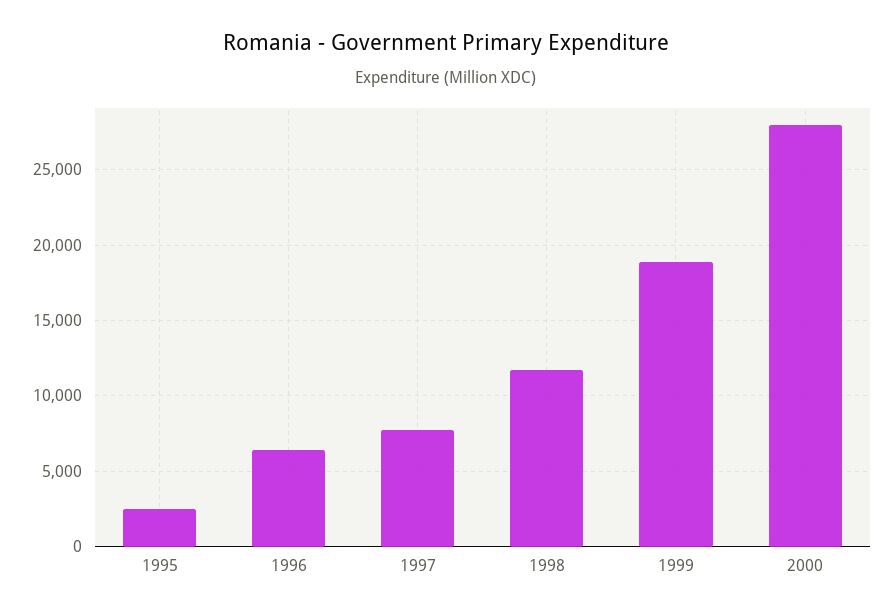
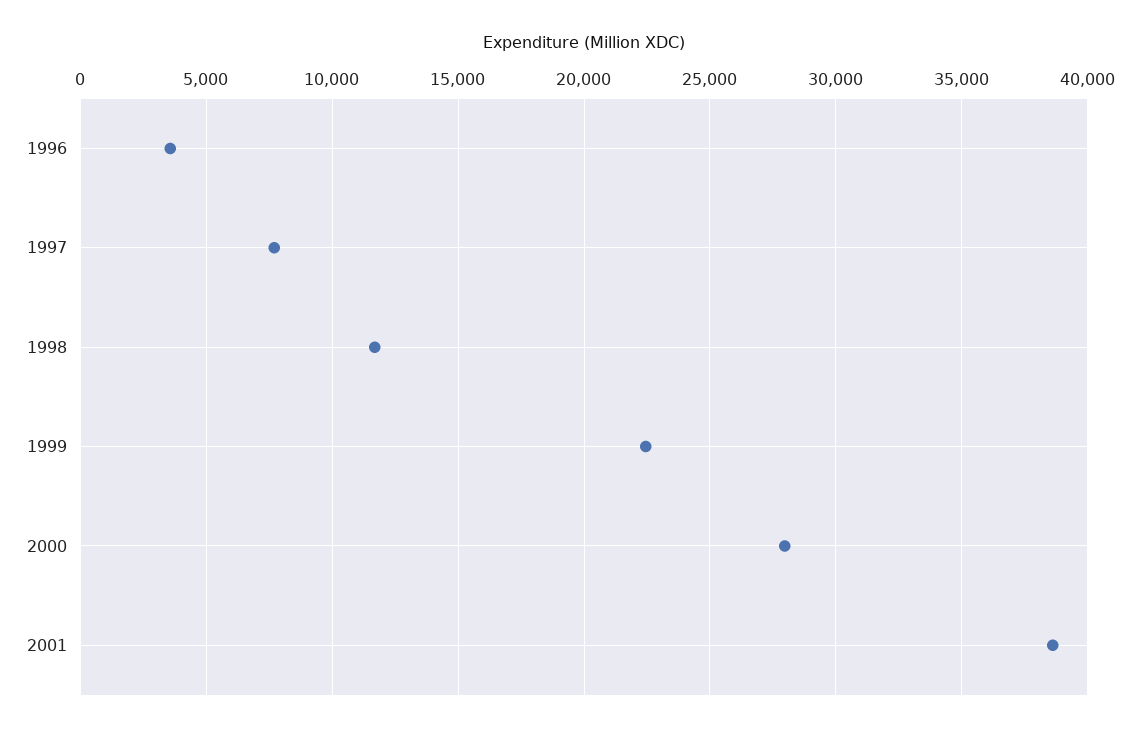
1995: 2500 -> none
1996: 6500 -> 3500
1999: 19000 -> 22500
2001: none -> 38500

